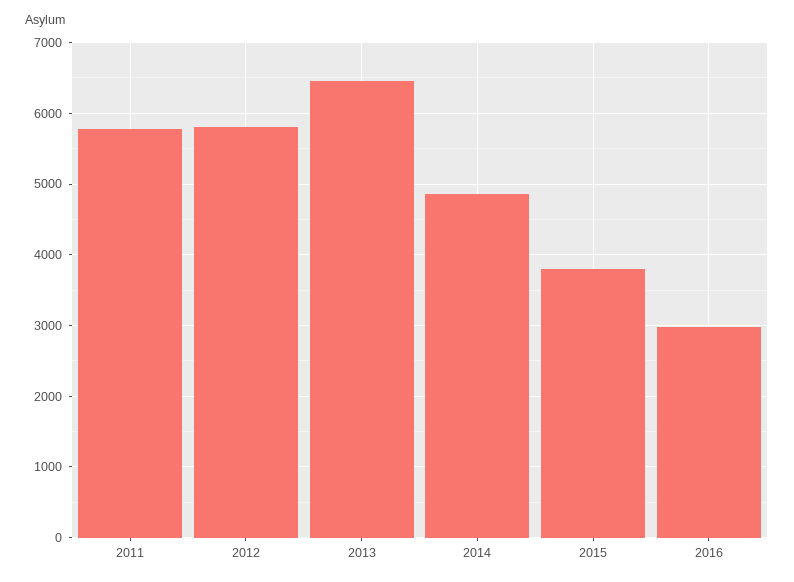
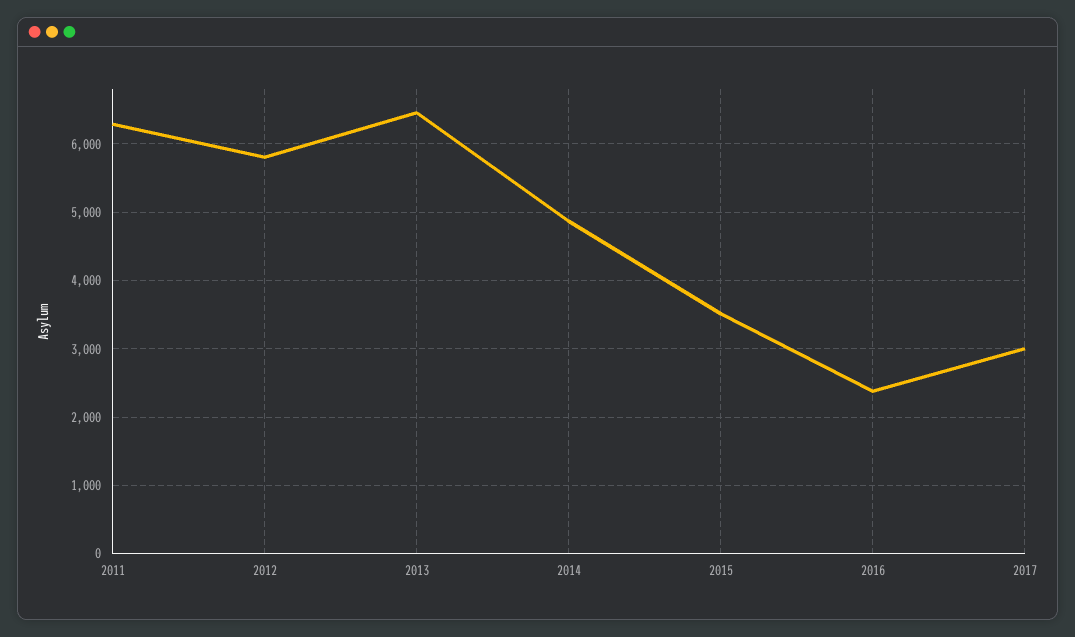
2011: 5800 -> 6300
2015: 3800 -> 3500
2016: 3000 -> 2400
2017: none -> 3000

